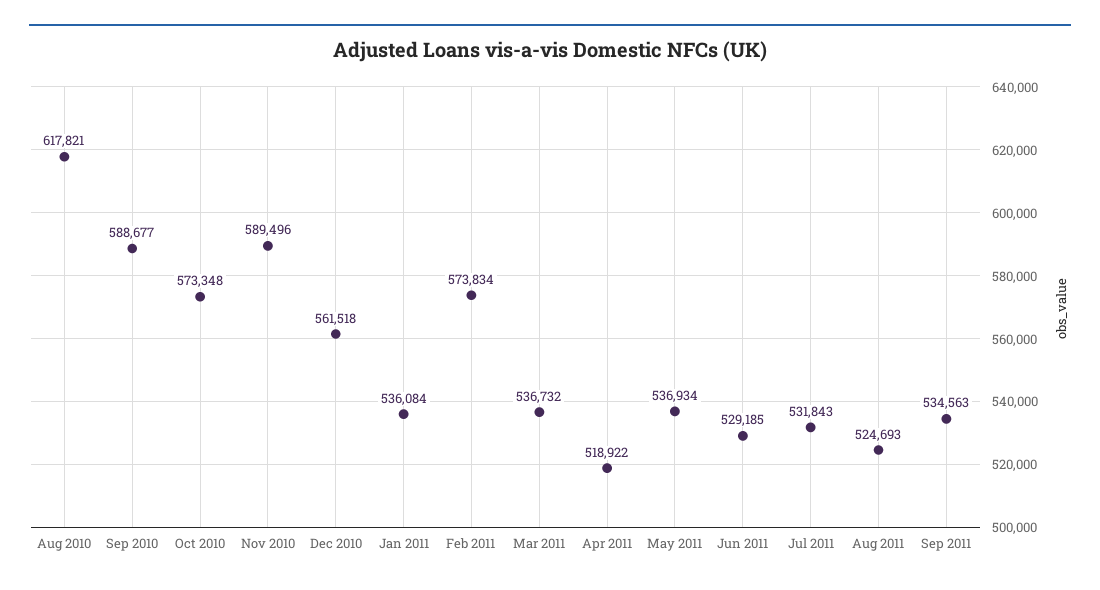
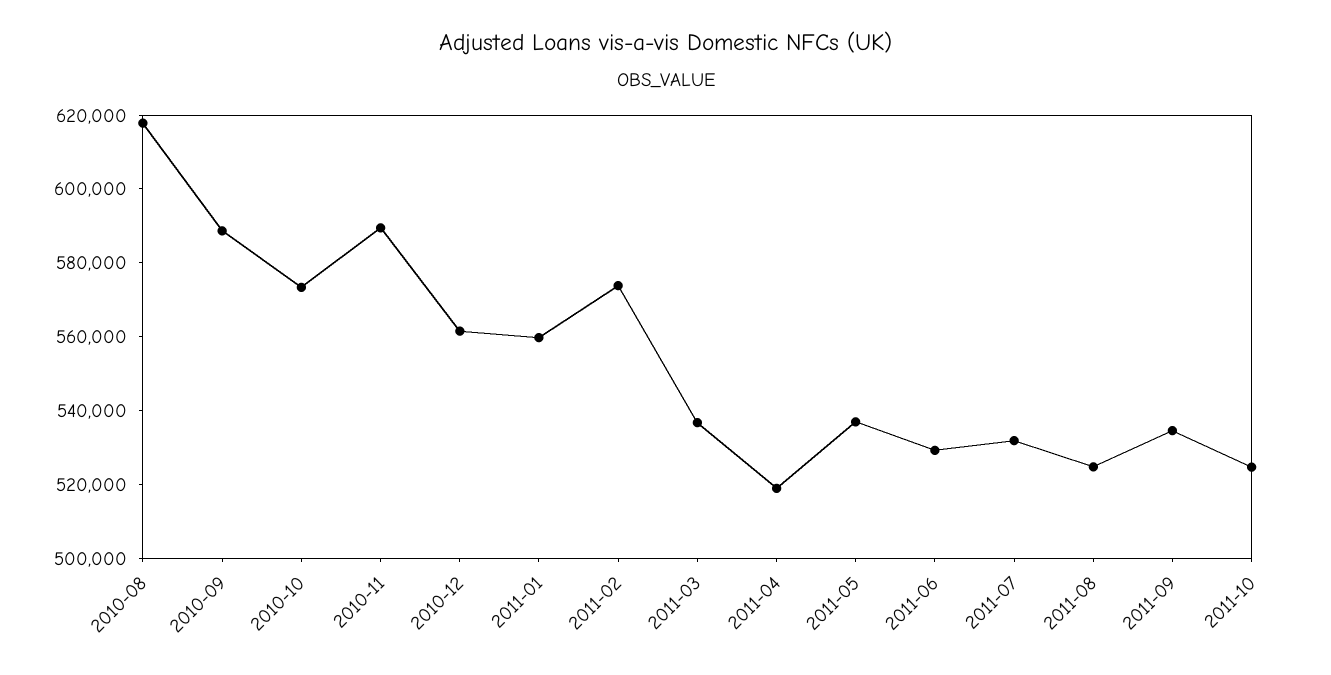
Jan 2011: 536084 -> 560000
2011-10: none -> 525000

